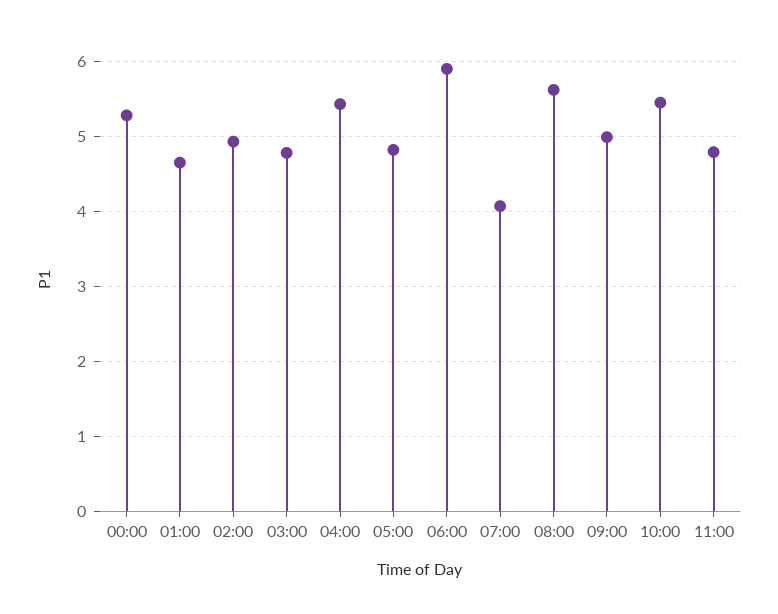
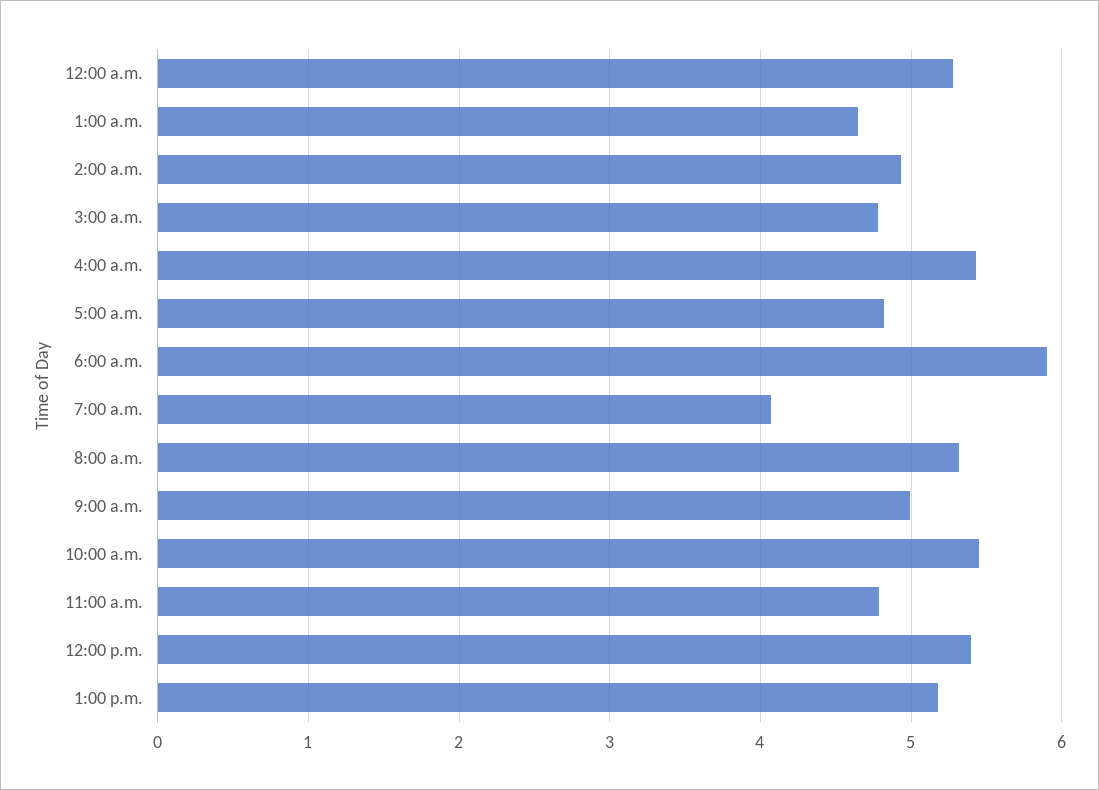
08:00: 5.6 -> 5.3
12:00 p.m.: none -> 5.4
1:00 p.m.: none -> 5.2

